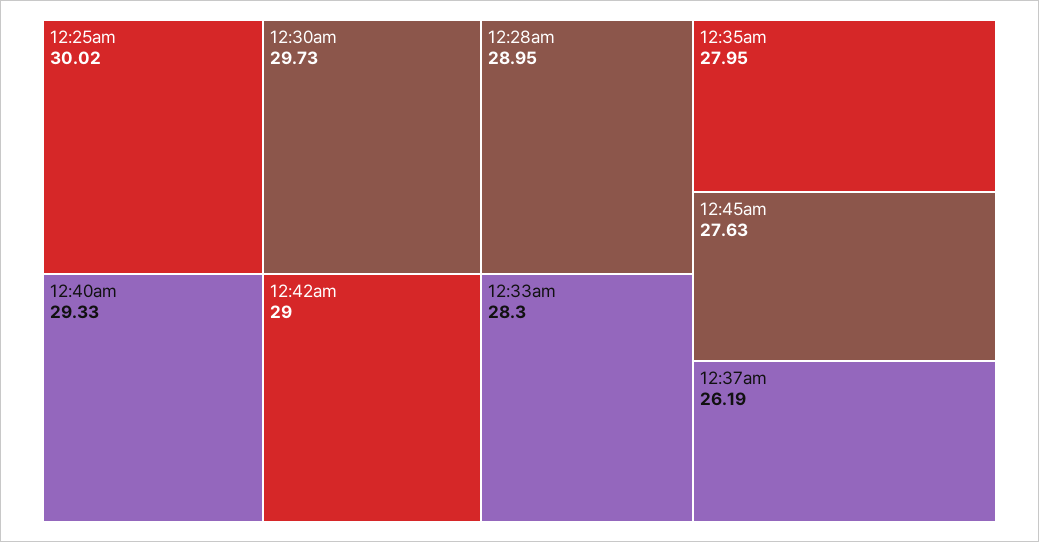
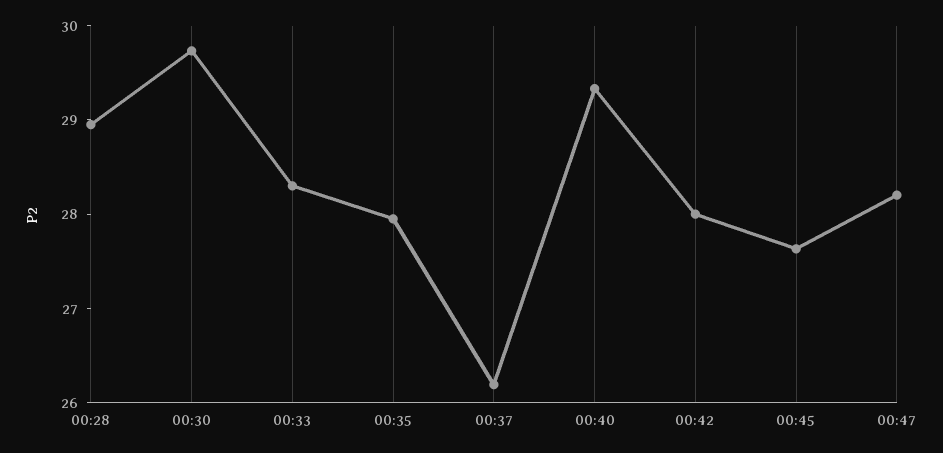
12:25am: 30.02 -> none
12:42am: 29 -> 28
00:47: none -> 28.2

